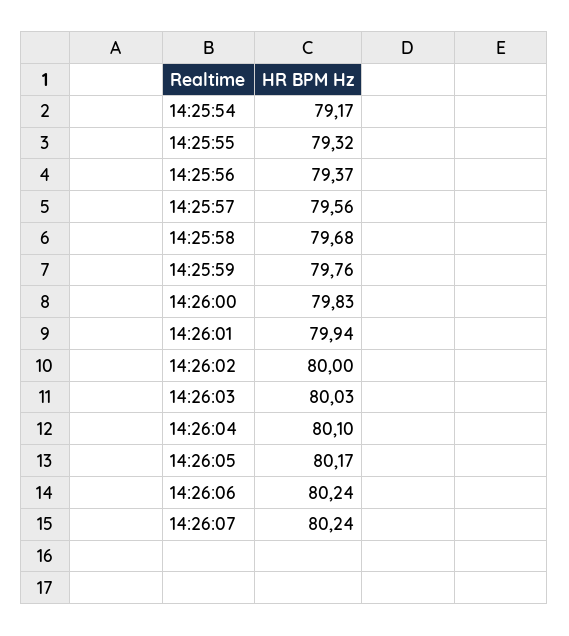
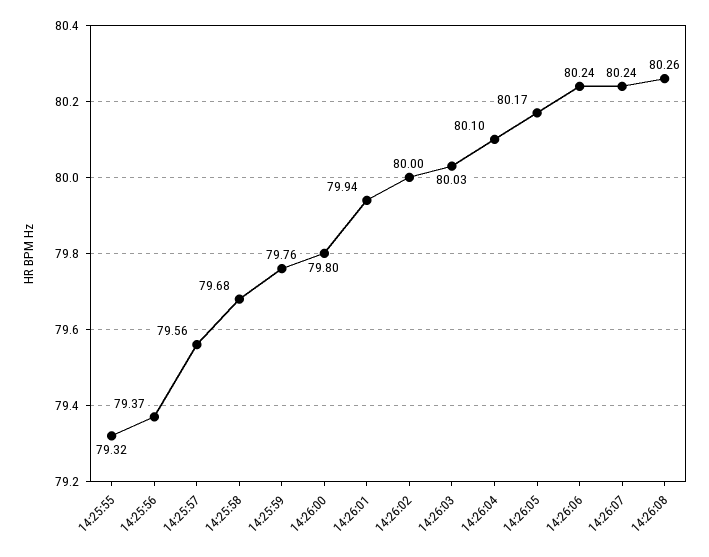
14:25:54: 79.17 -> none
14:26:00: 79.83 -> 79.8
14:26:08: none -> 80.26

